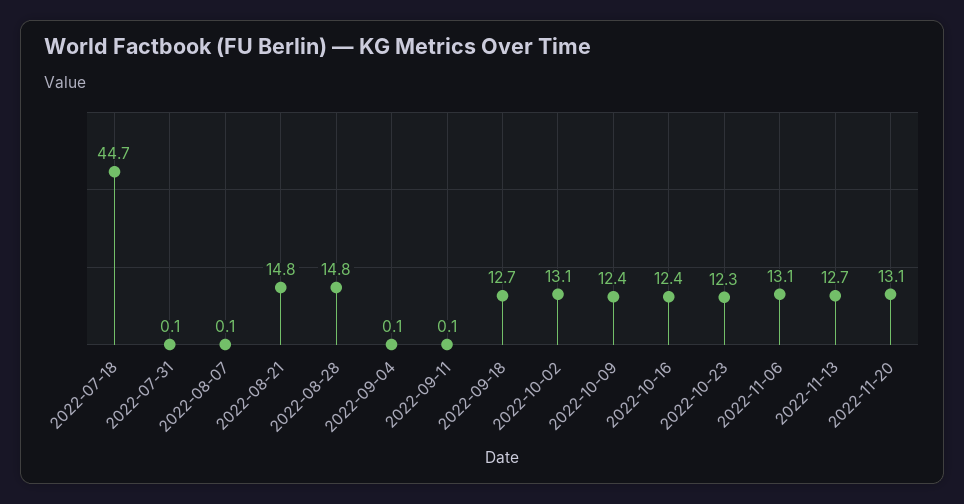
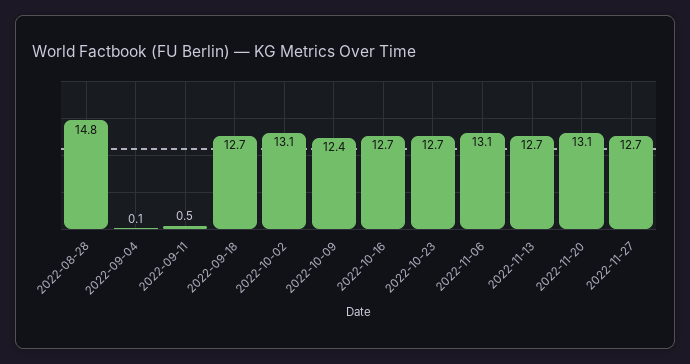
2022-07-18: 44.7 -> none
2022-07-31: 0.1 -> none
2022-08-07: 0.1 -> none
2022-08-21: 14.8 -> none
2022-09-11: 0.1 -> 0.5
2022-10-16: 12.4 -> 12.7
2022-10-23: 12.3 -> 12.7
2022-11-27: none -> 12.7

